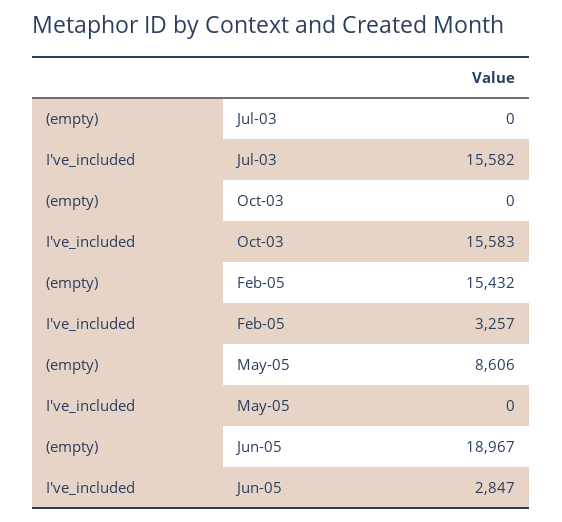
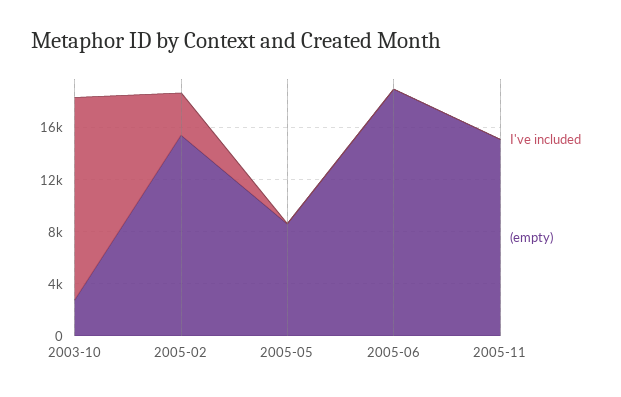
(empty), Jul-03: 0 -> none
I've_included, Jul-03: 15582 -> none
(empty), Oct-03: 0 -> 3000
I've_included, Jun-05: 2847 -> 0
I've_included, 2005-11: none -> 0
(empty), 2005-11: none -> 15000

